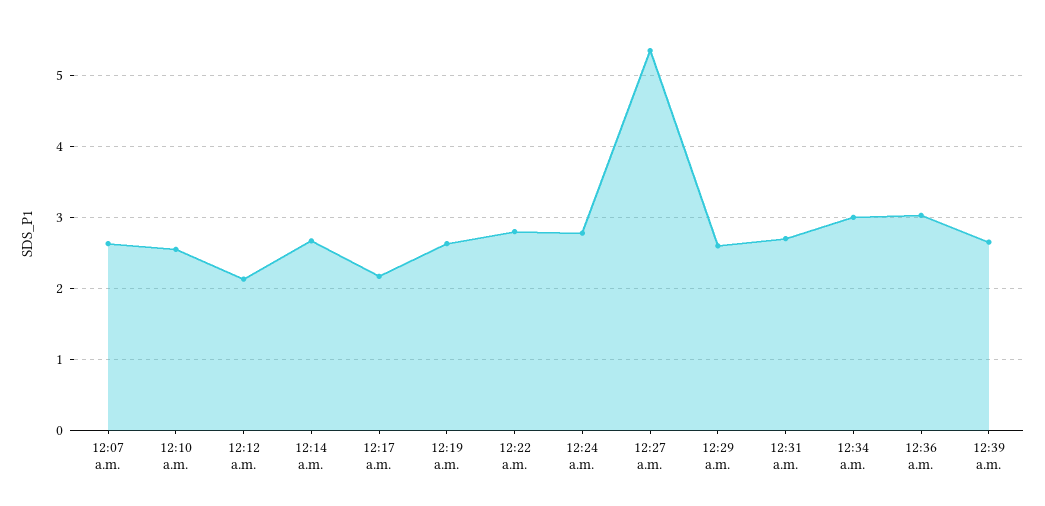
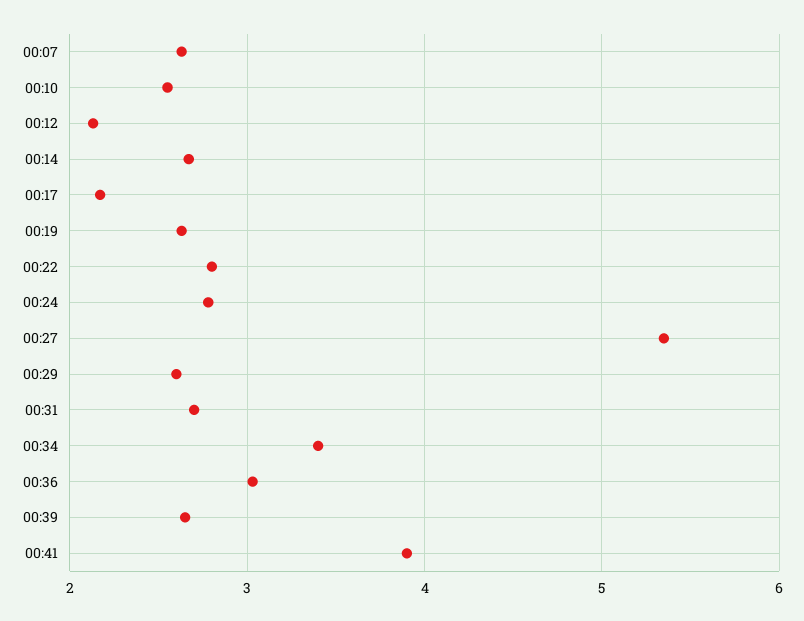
12:34 a.m.: 3 -> 3.4
00:41: none -> 3.9

